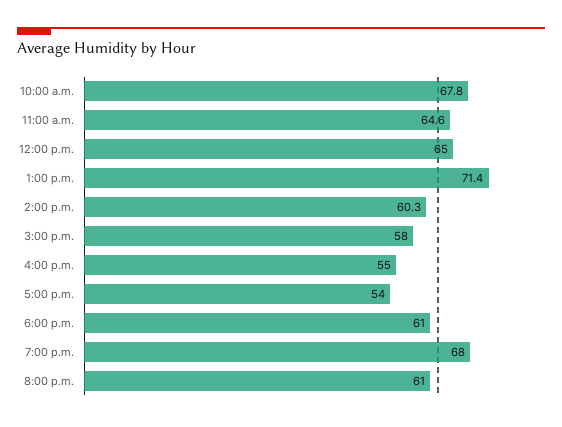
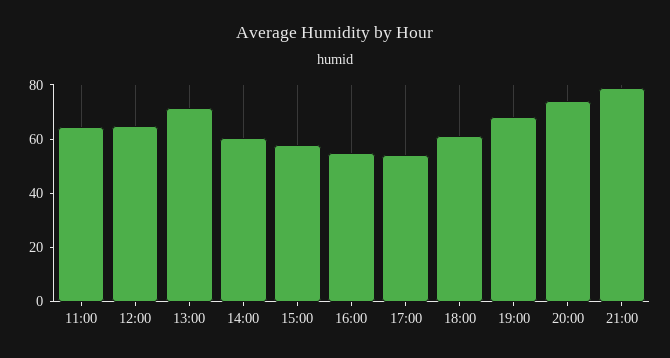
10:00 a.m.: 67.8 -> none
8:00 p.m.: 61 -> 75
21:00: none -> 80

